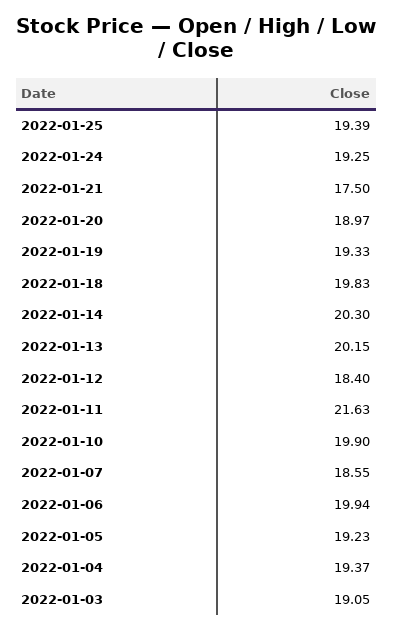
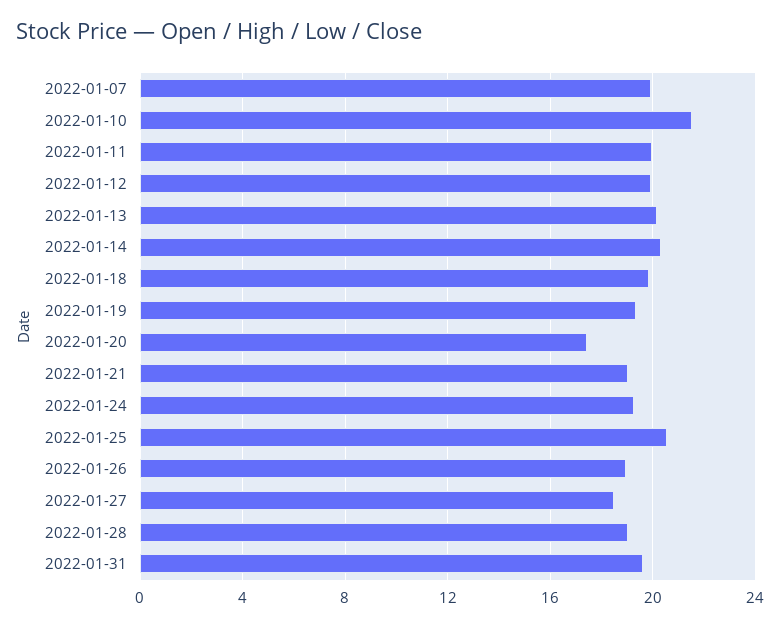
2022-01-25: 19.39 -> 20.5
2022-01-21: 17.5 -> 19
2022-01-20: 18.97 -> 17.5
2022-01-12: 18.4 -> 20
2022-01-11: 21.63 -> 20
2022-01-10: 19.9 -> 21.5
2022-01-07: 18.55 -> 20
2022-01-06: 19.94 -> none
2022-01-05: 19.23 -> none
2022-01-04: 19.37 -> none
2022-01-03: 19.05 -> none
2022-01-26: none -> 19
2022-01-27: none -> 18.5
2022-01-28: none -> 19
2022-01-31: none -> 19.5

